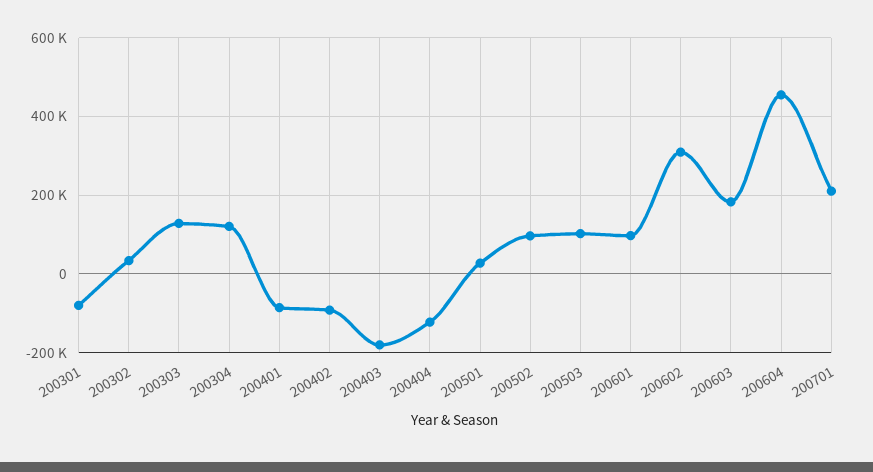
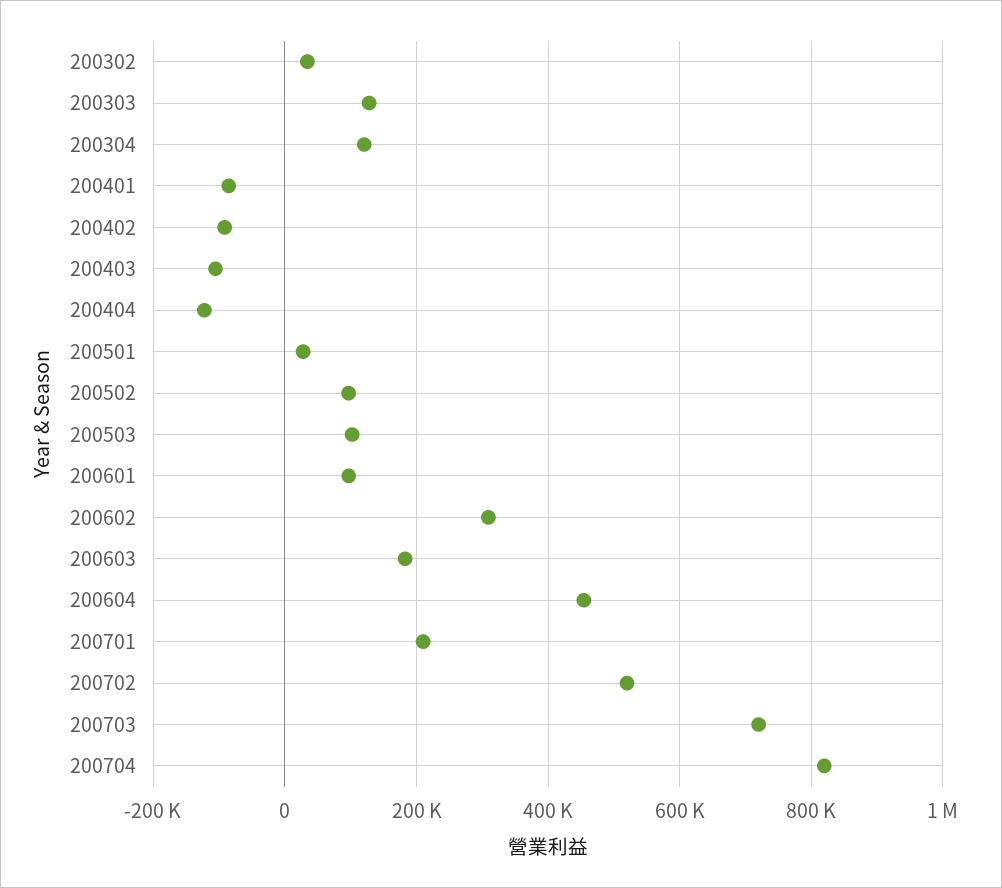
200301: -80000 -> none
200403: -180000 -> -100000
200702: none -> 520000
200703: none -> 720000
200704: none -> 820000

